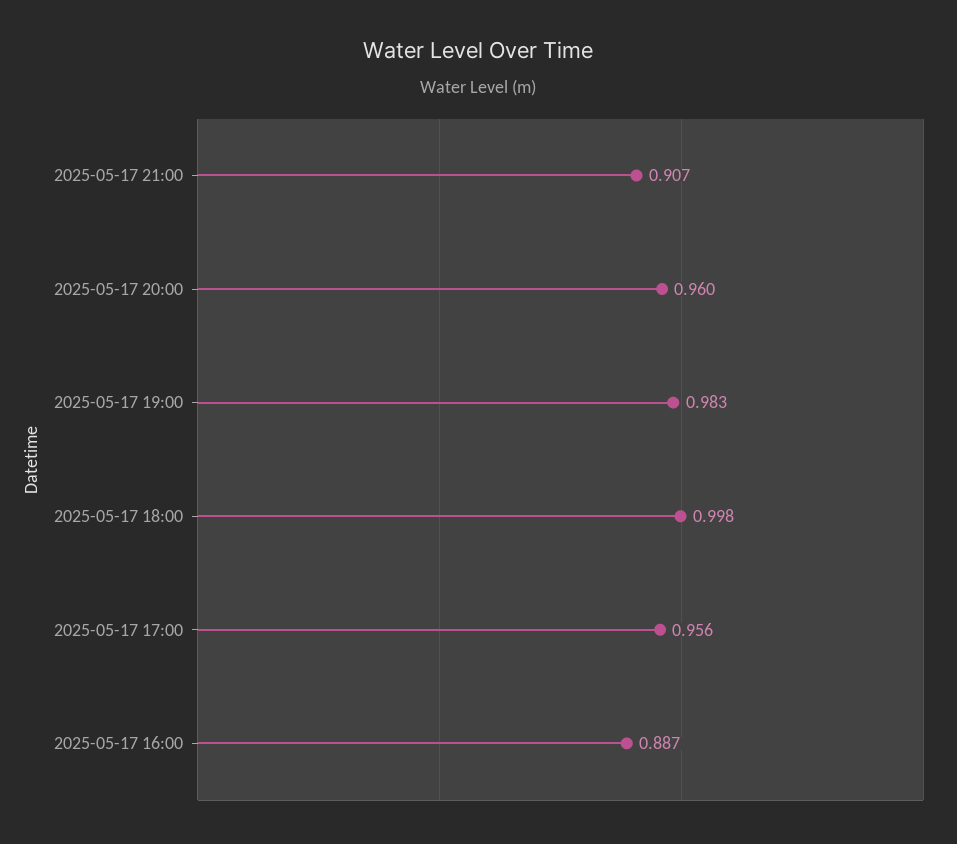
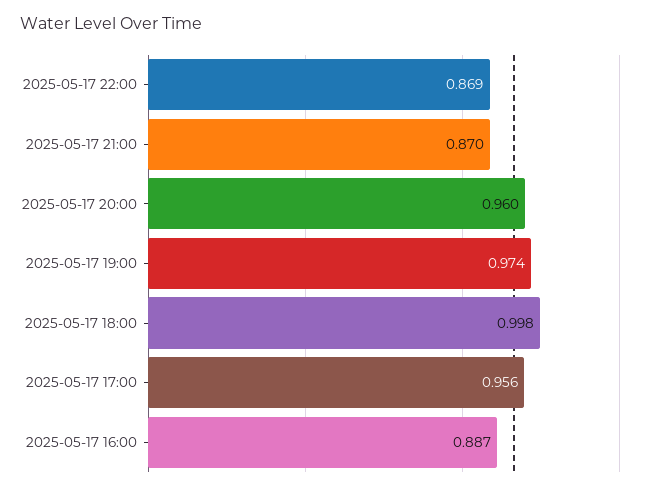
2025-05-17 21:00: 0.907 -> 0.87
2025-05-17 19:00: 0.983 -> 0.974
2025-05-17 22:00: none -> 0.869

